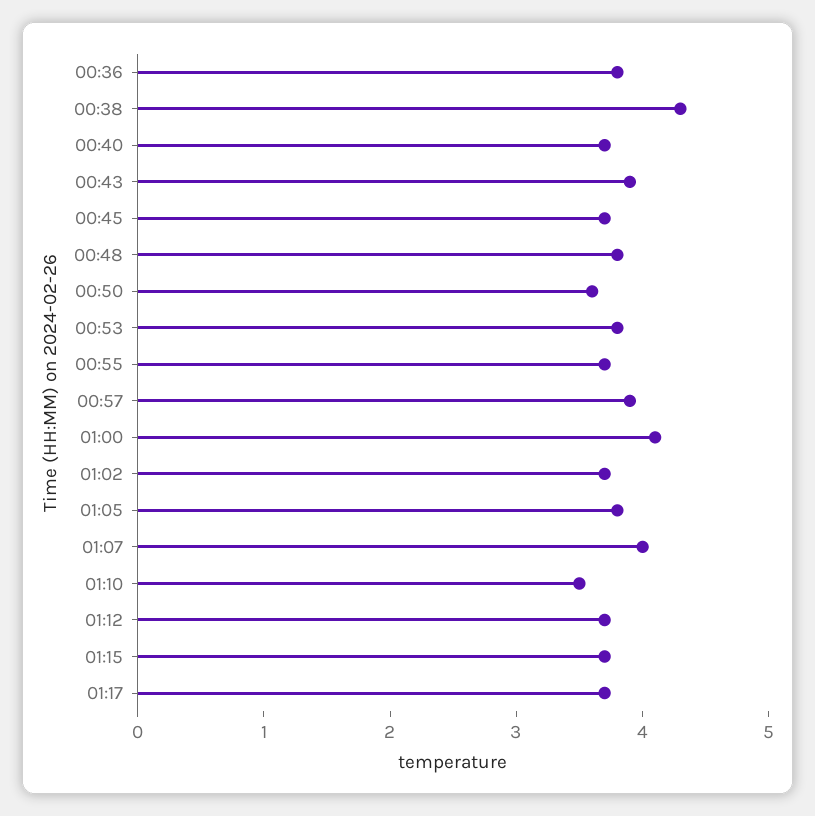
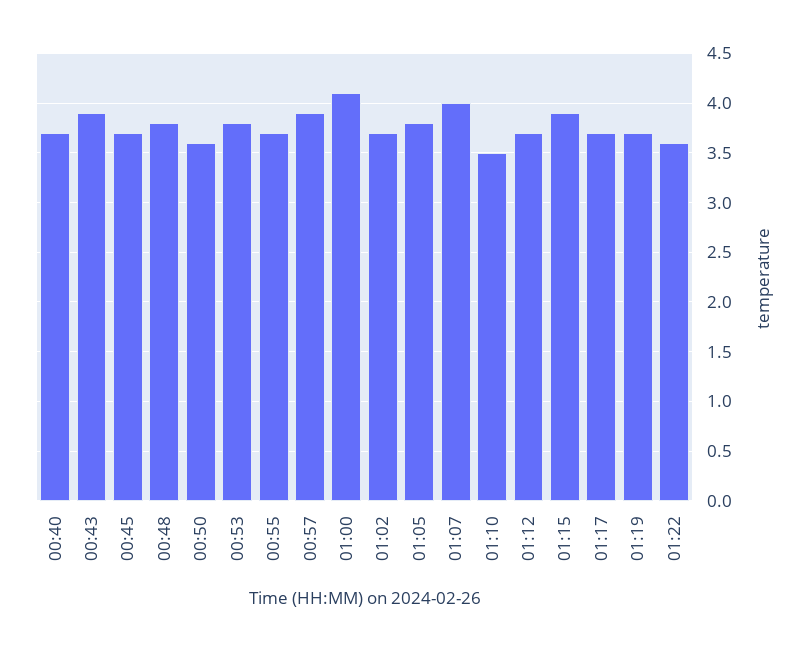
00:36: 3.8 -> none
00:38: 4.3 -> none
01:15: 3.7 -> 3.9
01:19: none -> 3.7
01:22: none -> 3.6

